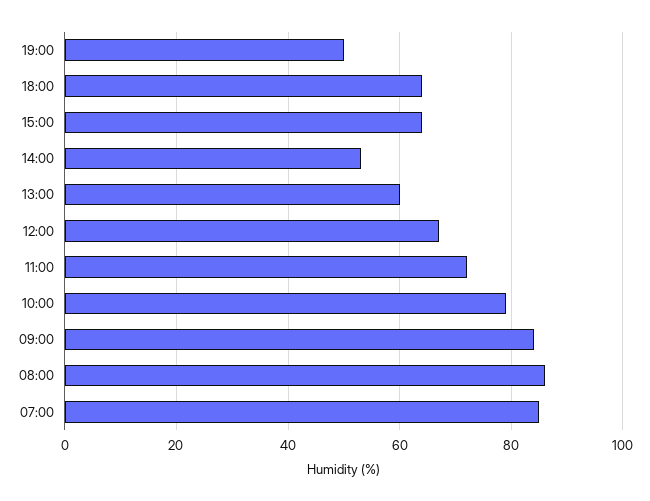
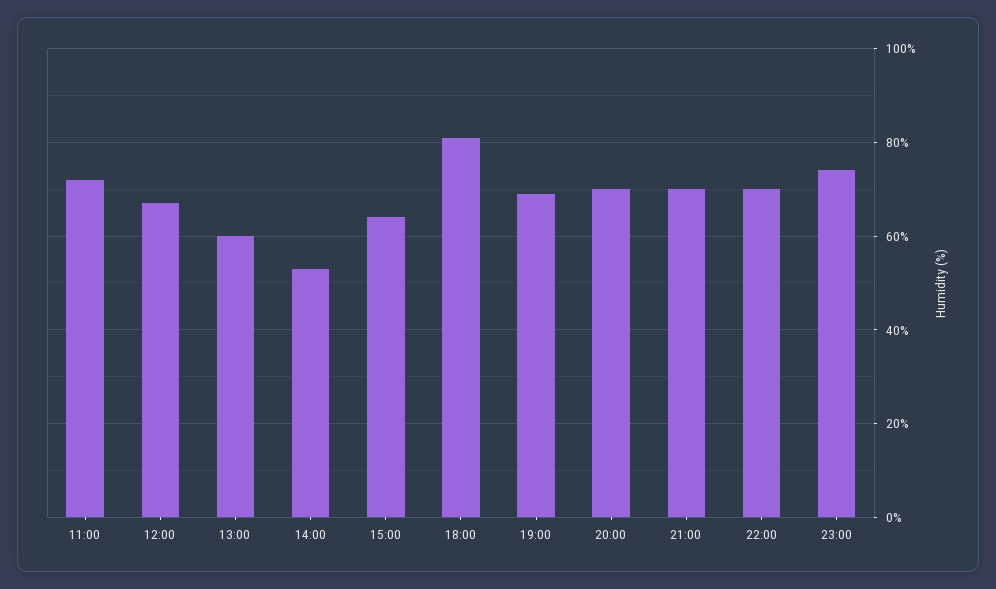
19:00: 50 -> 70
18:00: 65 -> 80
10:00: 80 -> none
09:00: 85 -> none
08:00: 85 -> none
07:00: 85 -> none
20:00: none -> 70
21:00: none -> 70
22:00: none -> 70
23:00: none -> 75

